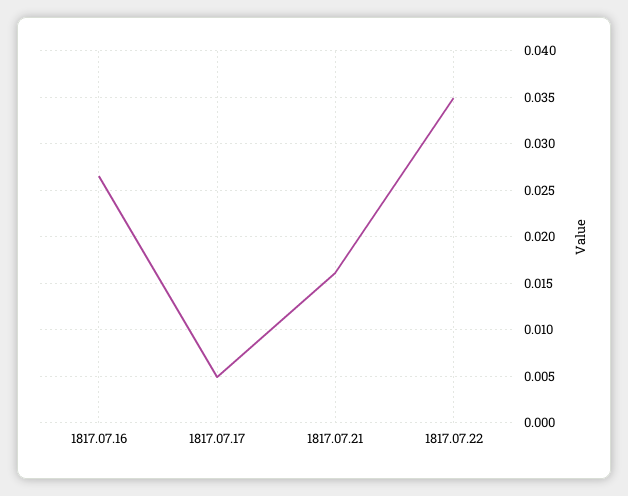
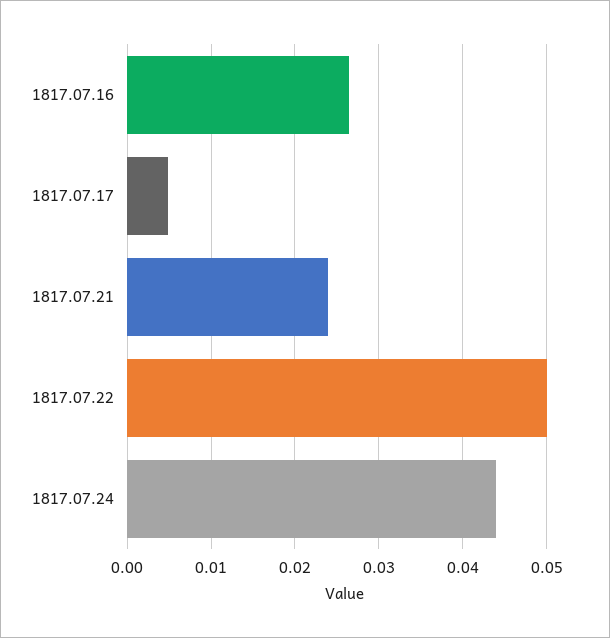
1817.07.21: 0.016 -> 0.024
1817.07.22: 0.035 -> 0.05
1817.07.24: none -> 0.044

